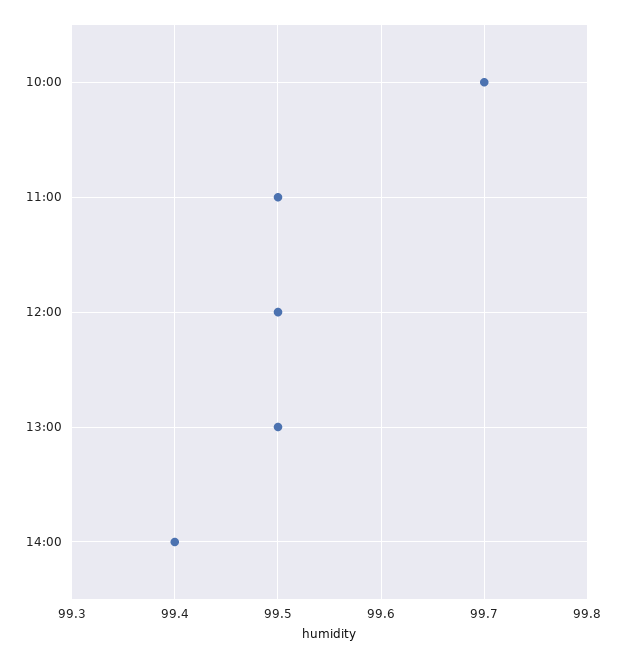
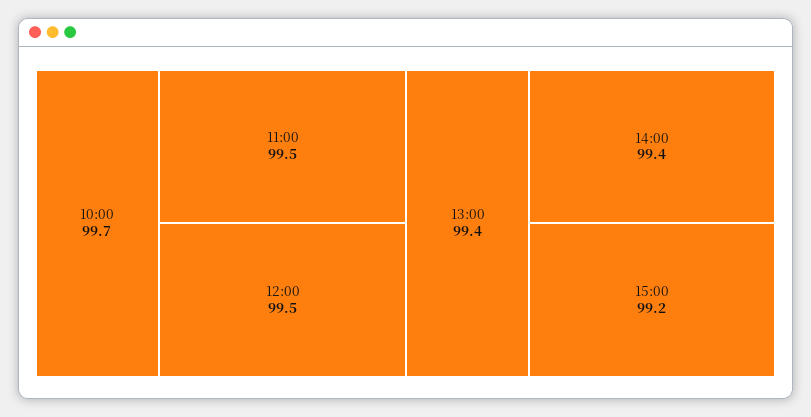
13:00: 99.5 -> 99.4
15:00: none -> 99.2

